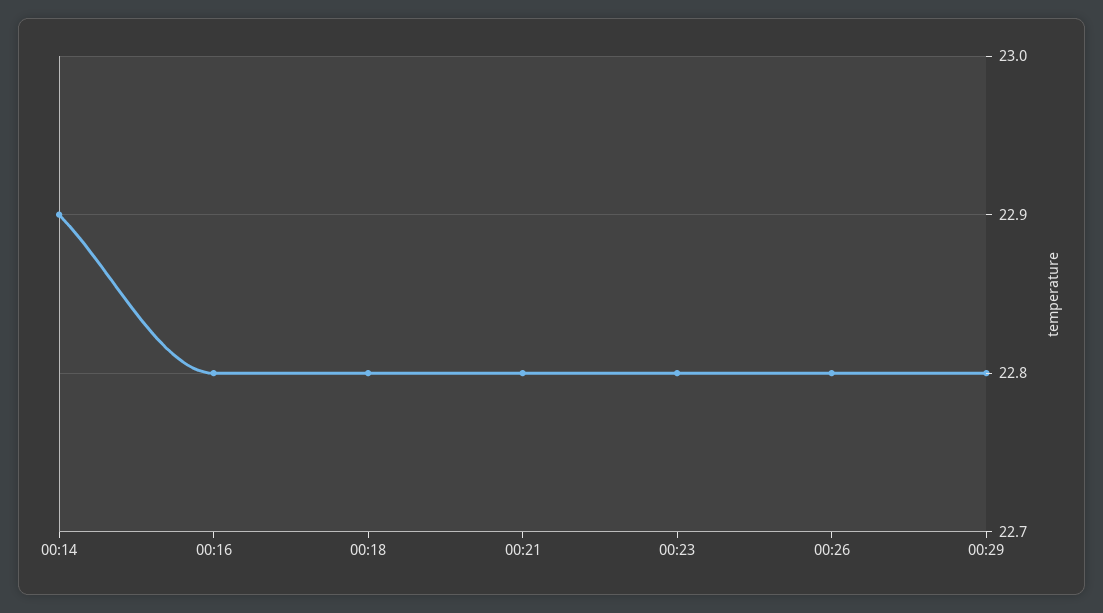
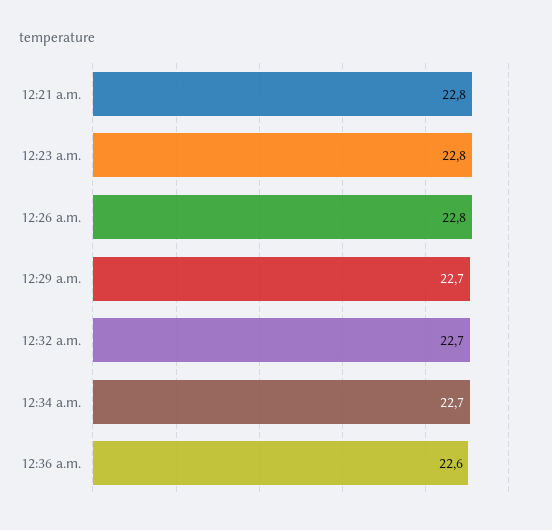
00:14: 22.9 -> none
00:16: 22.8 -> none
00:18: 22.8 -> none
00:29: 22.8 -> 22.7
12:32 a.m.: none -> 22.7
12:34 a.m.: none -> 22.7
12:36 a.m.: none -> 22.6

